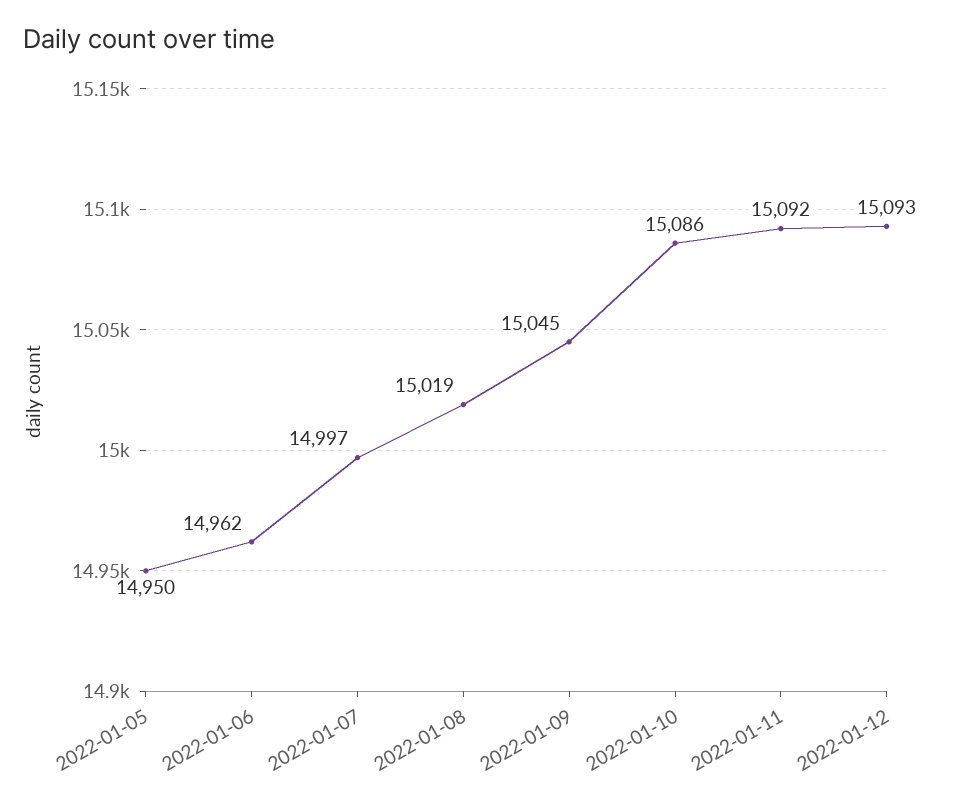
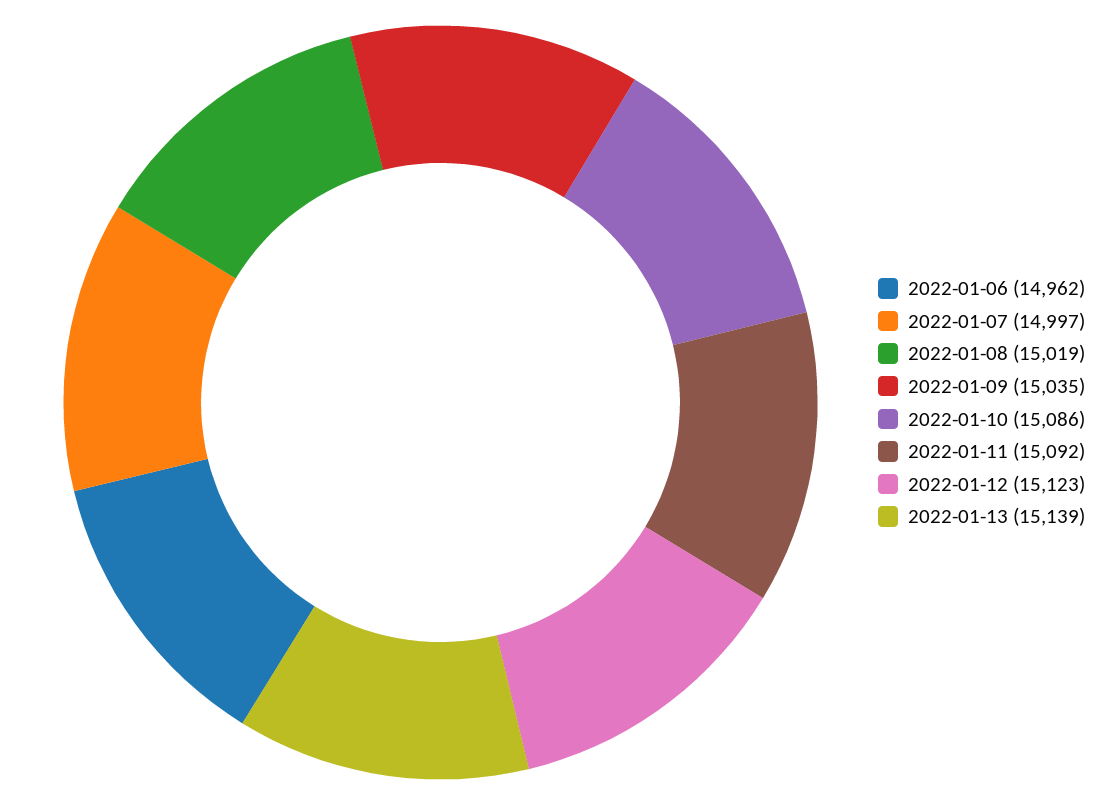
2022-01-05: 14950 -> none
2022-01-09: 15045 -> 15035
2022-01-12: 15093 -> 15123
2022-01-13: none -> 15139

